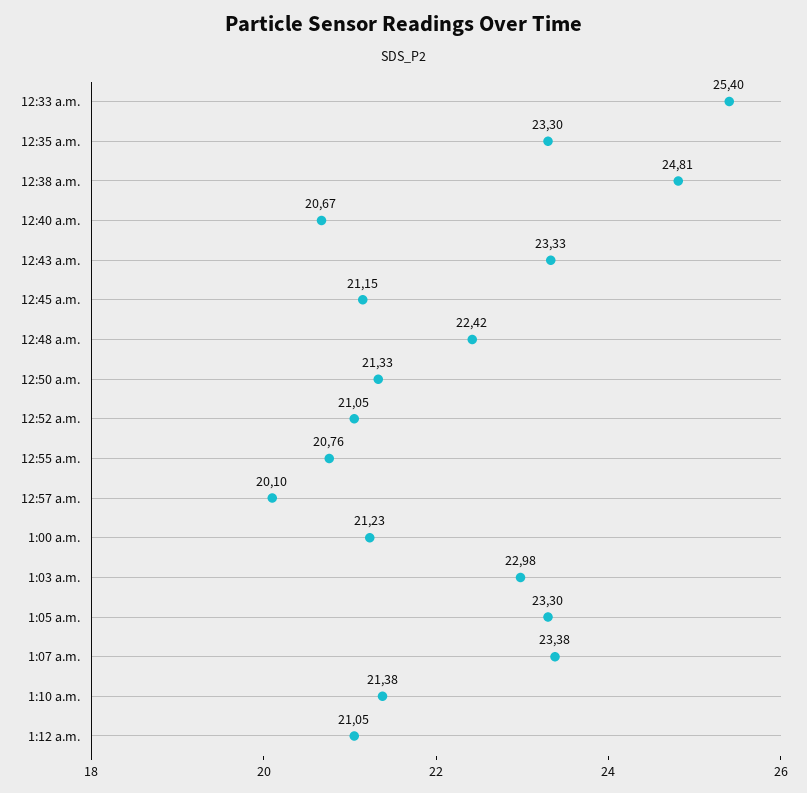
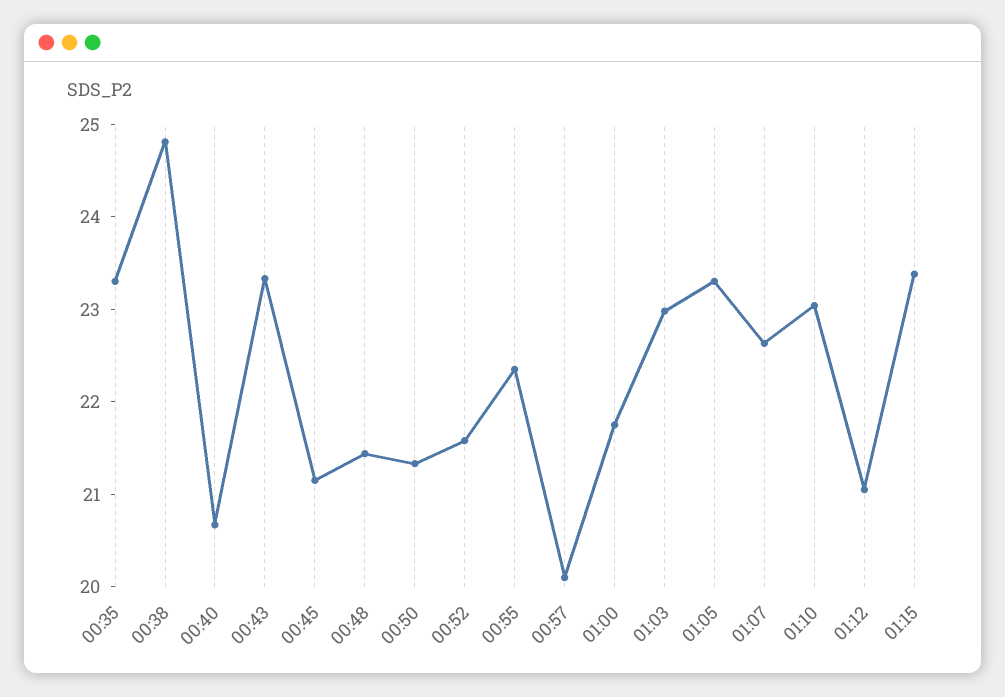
12:33 a.m.: 25.4 -> none
12:48 a.m.: 22.42 -> 21.4
12:52 a.m.: 21.05 -> 21.6
12:55 a.m.: 20.76 -> 22.4
1:00 a.m.: 21.23 -> 21.8
1:07 a.m.: 23.38 -> 22.6
1:10 a.m.: 21.38 -> 23
01:15: none -> 23.4

